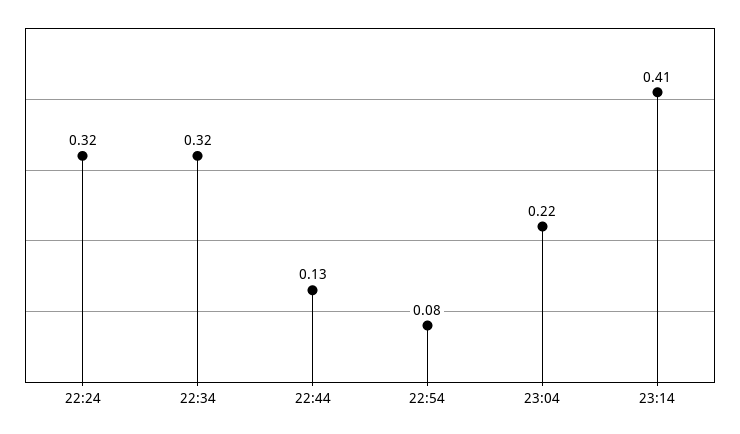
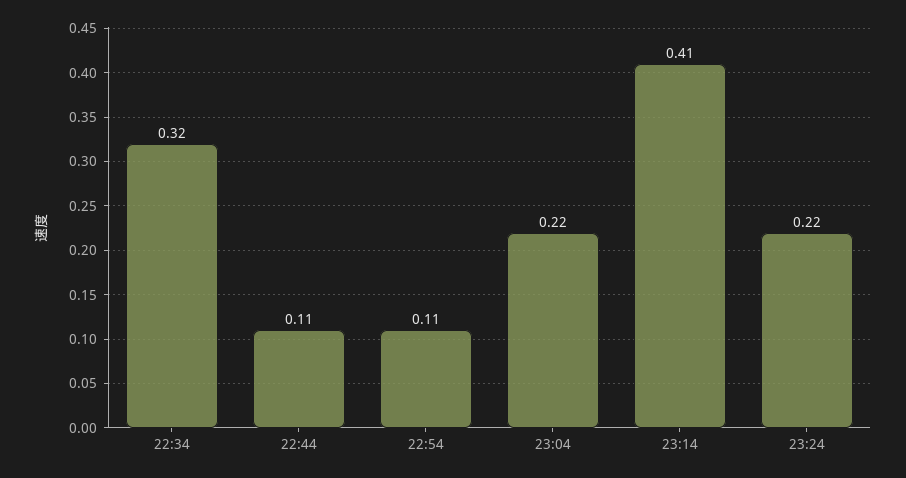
22:24: 0.32 -> none
22:44: 0.13 -> 0.11
22:54: 0.08 -> 0.11
23:24: none -> 0.22

